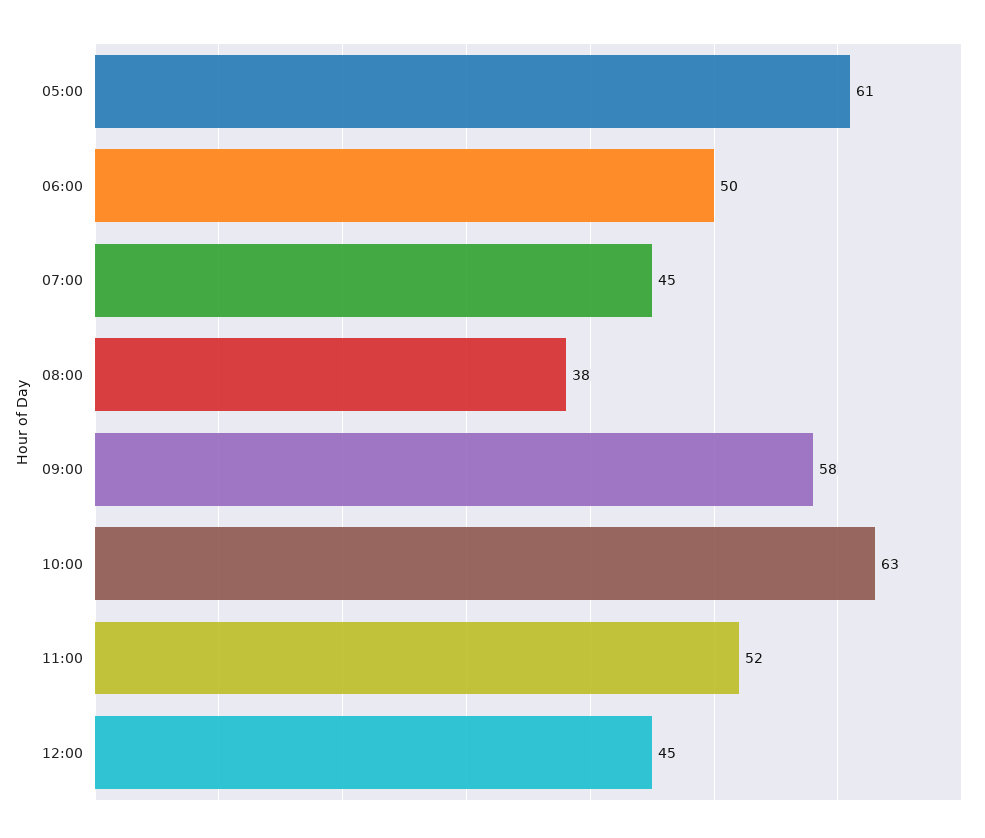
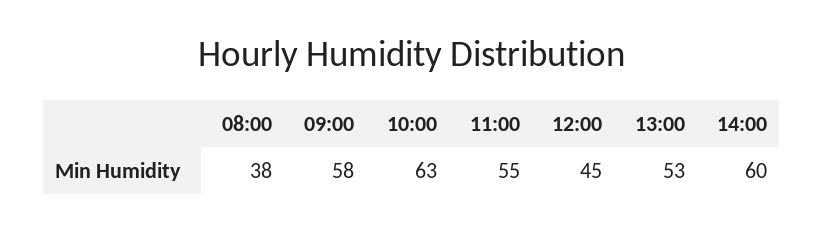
05:00: 61 -> none
06:00: 50 -> none
07:00: 45 -> none
11:00: 52 -> 55
13:00: none -> 53
14:00: none -> 60

